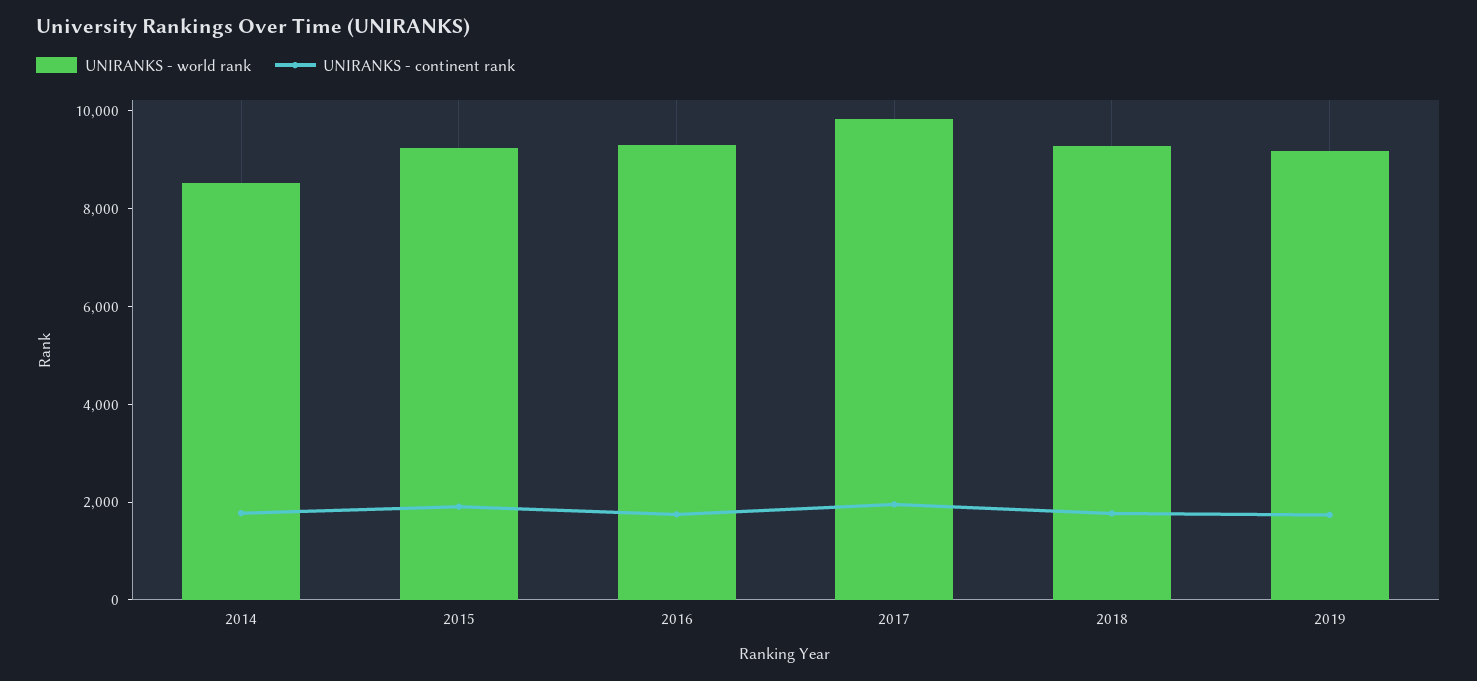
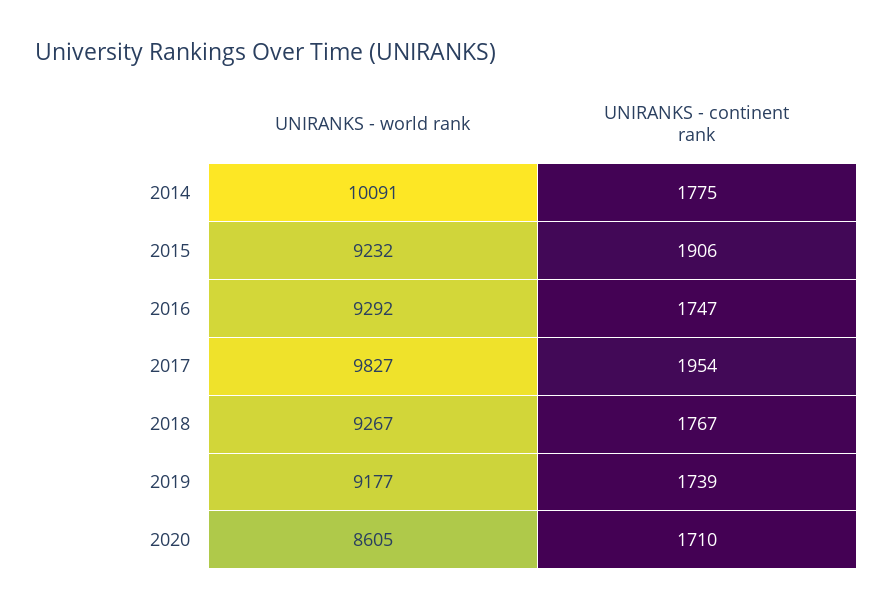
UNIRANKS - world rank, 2014: 8500 -> 10091
UNIRANKS - world rank, 2020: none -> 8605
UNIRANKS - continent rank, 2020: none -> 1710

